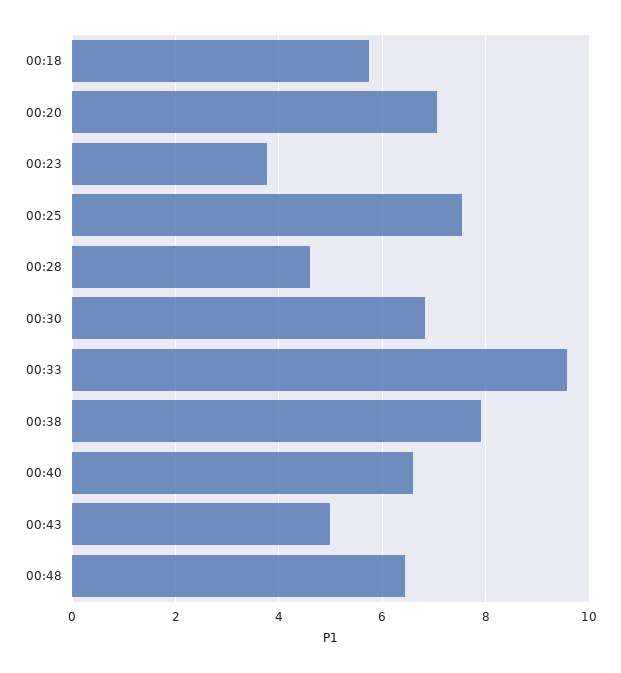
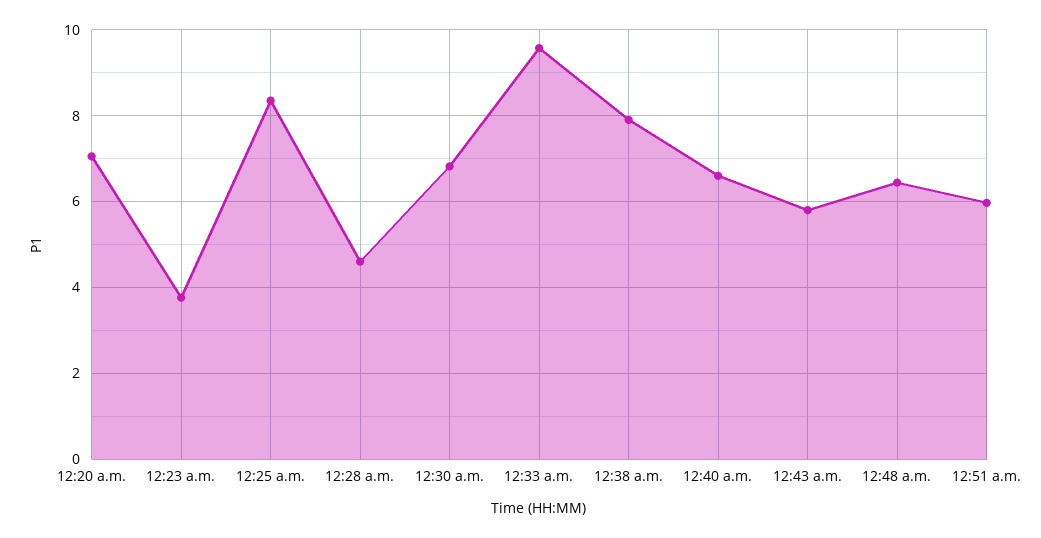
00:18: 5.8 -> none
00:25: 7.6 -> 8.4
00:43: 5 -> 5.8
12:51 a.m.: none -> 6

